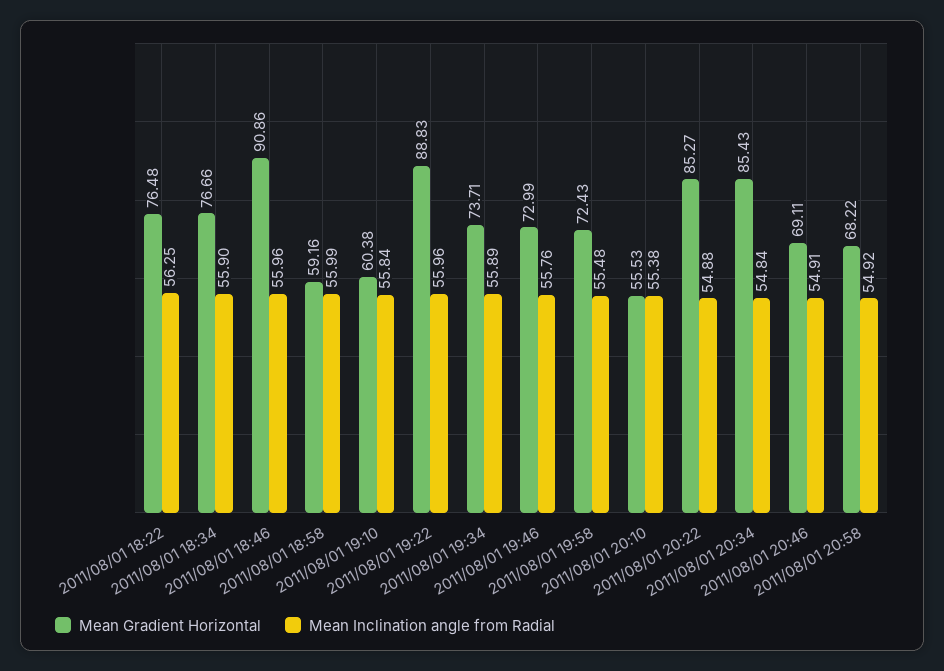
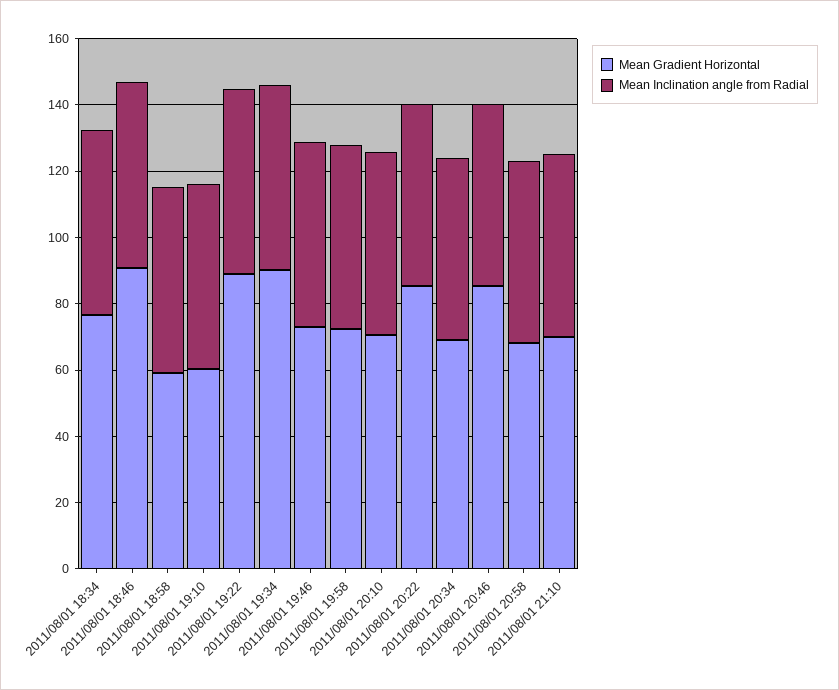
Mean Gradient Horizontal, 2011/08/01 18:22: 76.48 -> none
Mean Inclination angle from Radial, 2011/08/01 18:22: 56.25 -> none
Mean Gradient Horizontal, 2011/08/01 19:34: 73.71 -> 90
Mean Gradient Horizontal, 2011/08/01 20:10: 55.53 -> 70
Mean Gradient Horizontal, 2011/08/01 20:34: 85.43 -> 70
Mean Gradient Horizontal, 2011/08/01 20:46: 69.11 -> 85
Mean Gradient Horizontal, 2011/08/01 21:10: none -> 70
Mean Inclination angle from Radial, 2011/08/01 21:10: none -> 55

